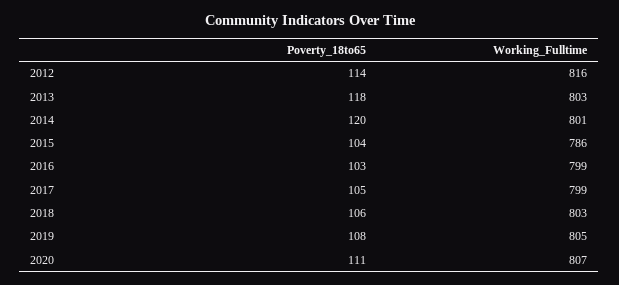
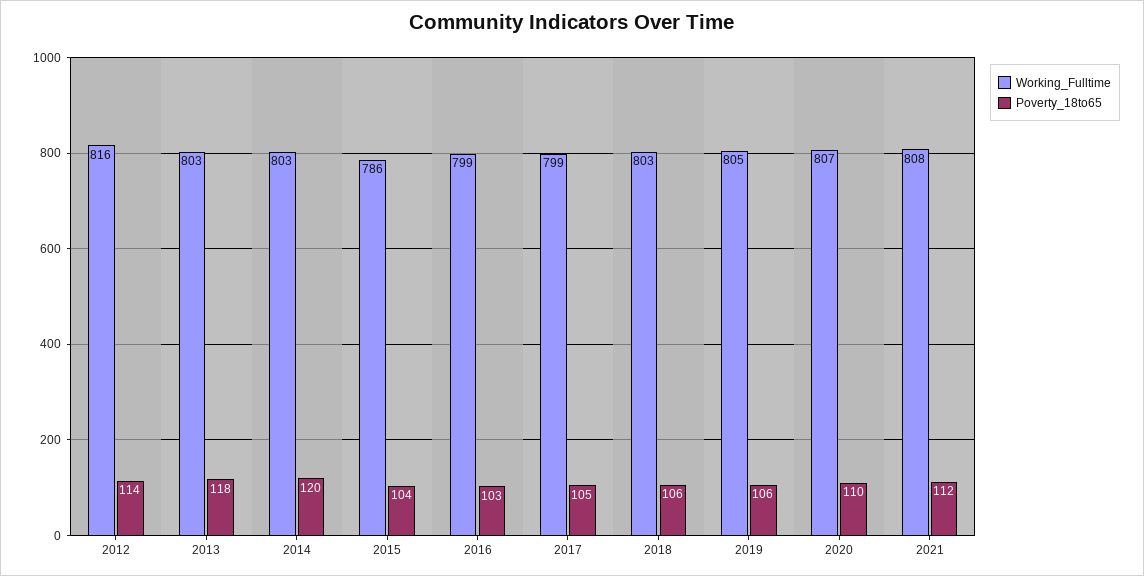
Working_Fulltime, 2014: 801 -> 803
Poverty_18to65, 2019: 108 -> 106
Poverty_18to65, 2020: 111 -> 110
Working_Fulltime, 2021: none -> 808
Poverty_18to65, 2021: none -> 112

